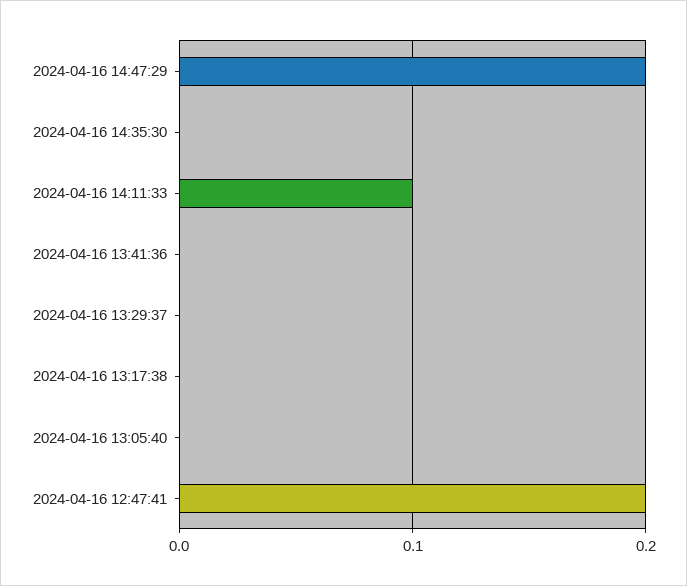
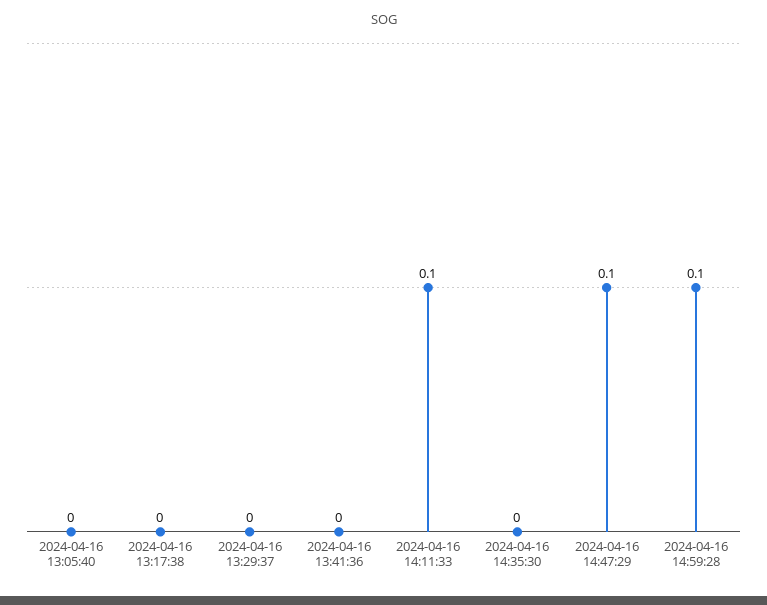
2024-04-16 14:47:29: 0.2 -> 0.1
2024-04-16 12:47:41: 0.2 -> none
2024-04-16 14:59:28: none -> 0.1

